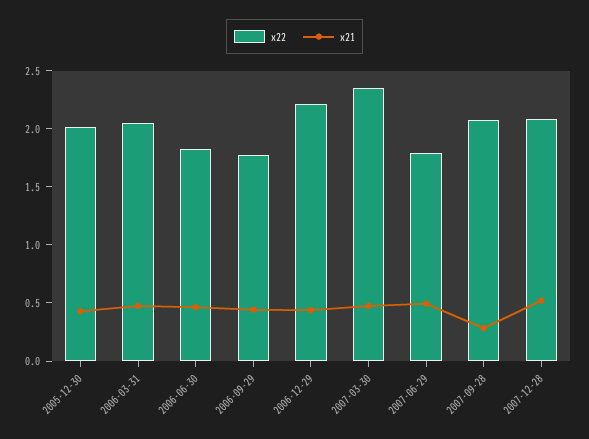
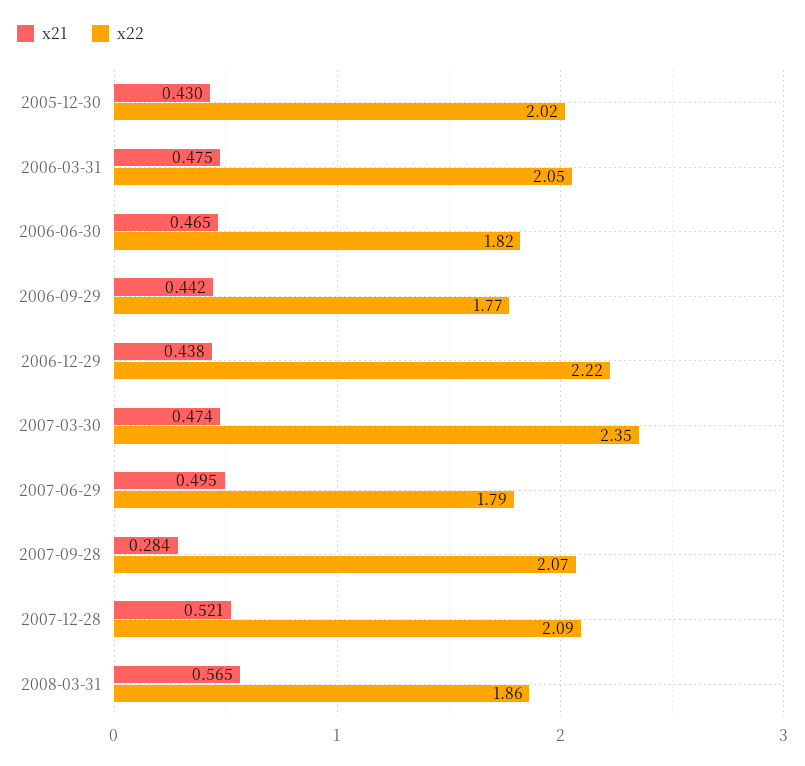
x21, 2008-03-31: none -> 0.565
x22, 2008-03-31: none -> 1.86

